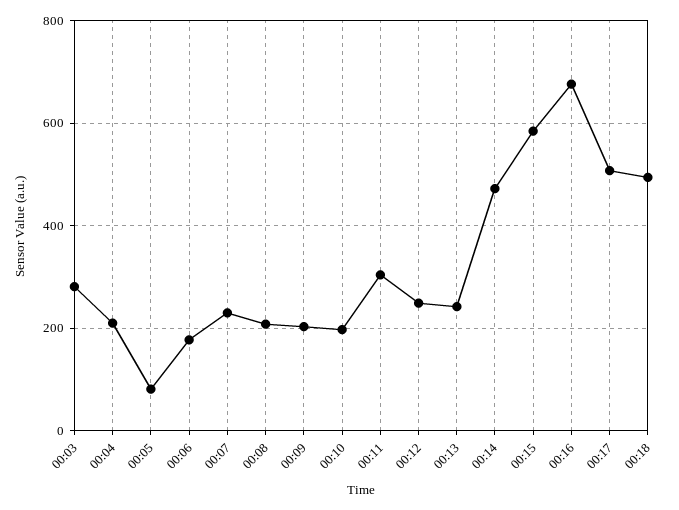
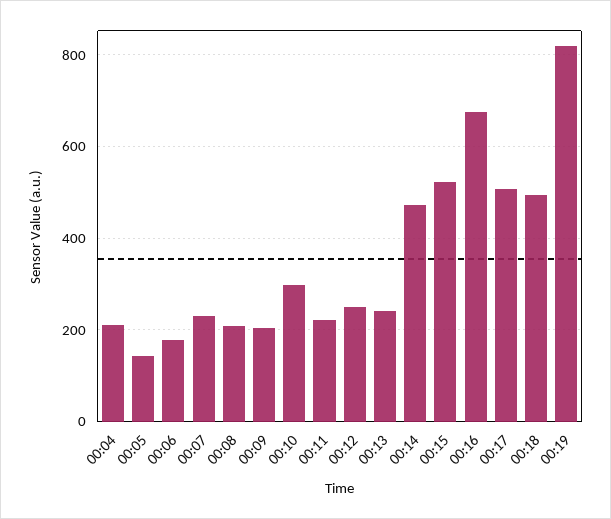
00:03: 280 -> none
00:05: 80 -> 140
00:10: 200 -> 300
00:11: 300 -> 220
00:15: 580 -> 520
00:19: none -> 820

